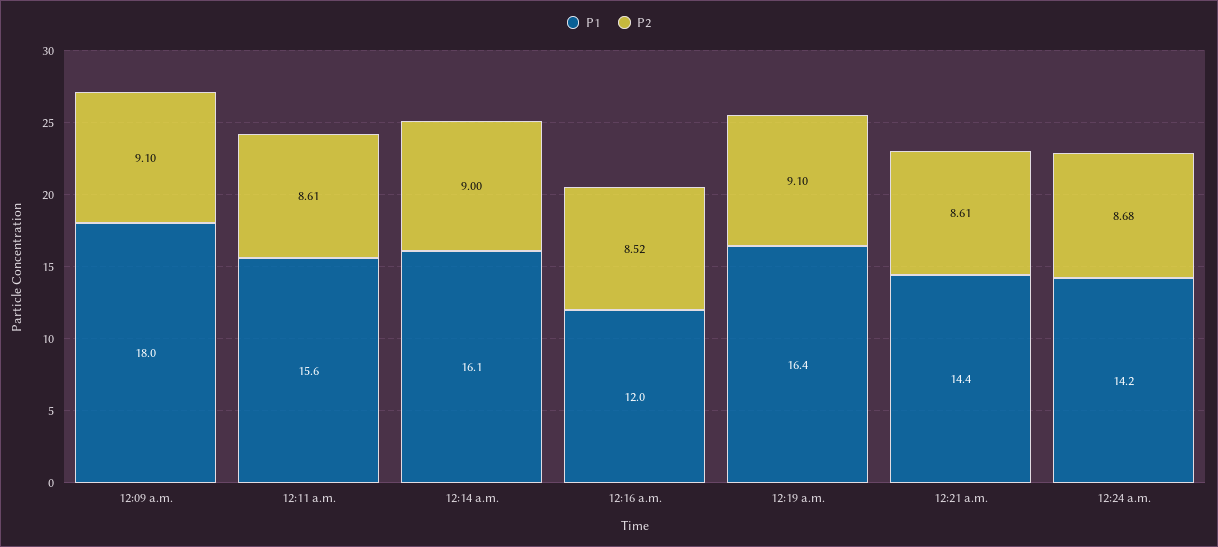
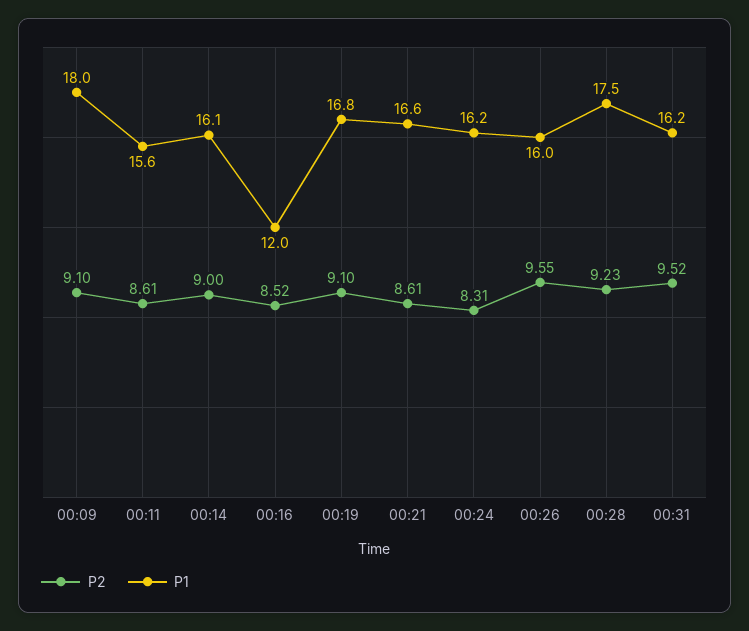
P1, 12:19 a.m.: 16.4 -> 16.8
P1, 12:21 a.m.: 14.4 -> 16.6
P1, 12:24 a.m.: 14.2 -> 16.2
P2, 12:24 a.m.: 8.68 -> 8.31
P2, 00:26: none -> 9.55
P1, 00:26: none -> 16
P2, 00:28: none -> 9.23
P1, 00:28: none -> 17.5
P2, 00:31: none -> 9.52
P1, 00:31: none -> 16.2

